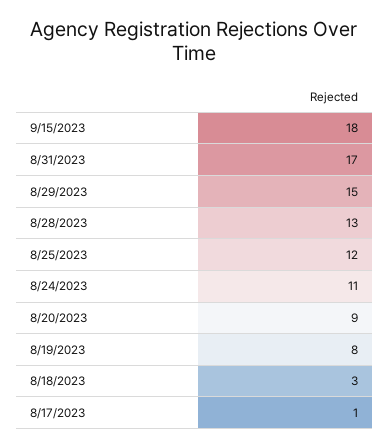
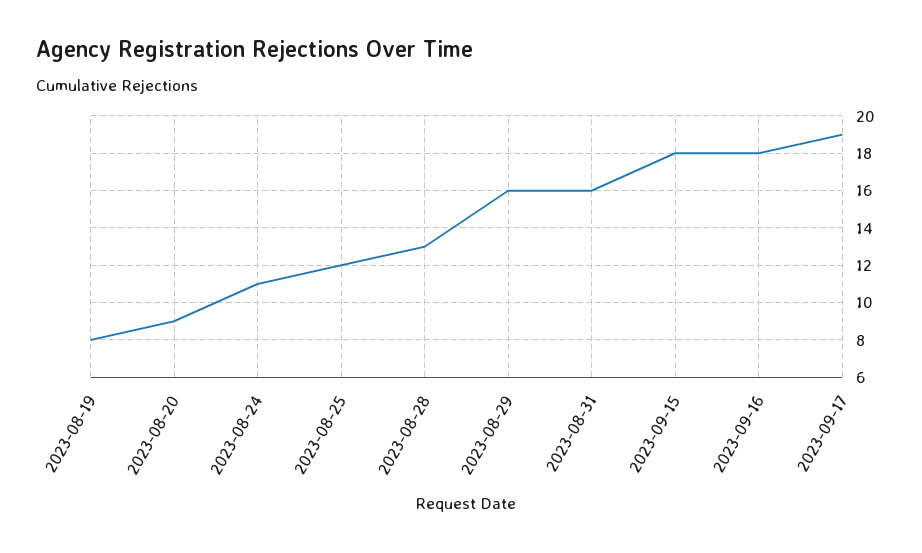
8/31/2023: 17 -> 16
8/29/2023: 15 -> 16
8/18/2023: 3 -> none
8/17/2023: 1 -> none
2023-09-16: none -> 18
2023-09-17: none -> 19

